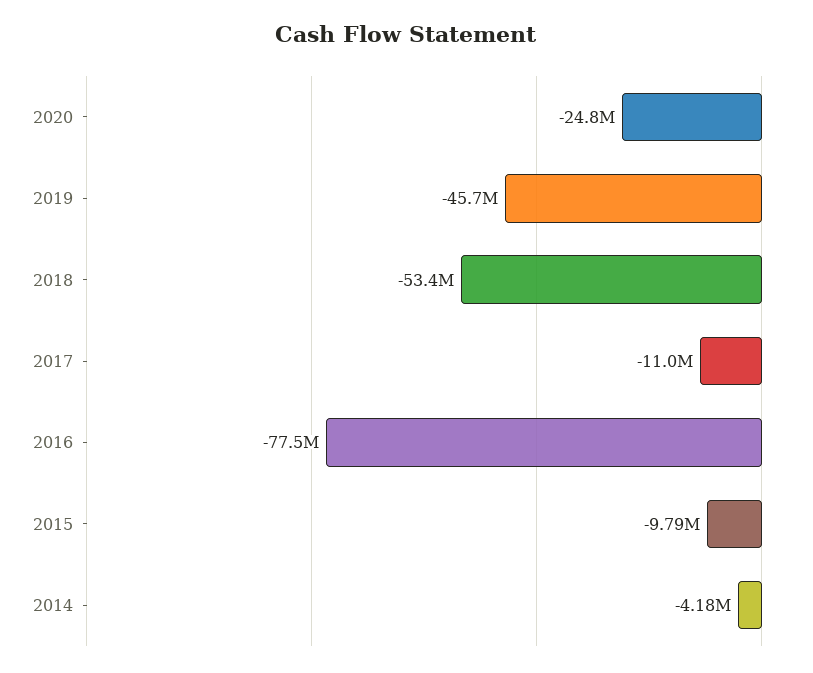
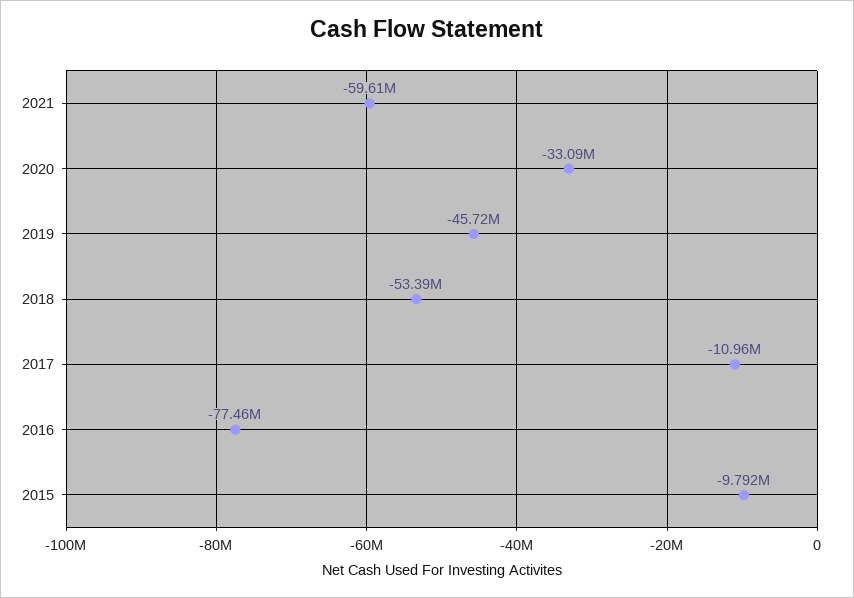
2020: -24800000 -> -33090000
2014: -4180000 -> none
2021: none -> -59610000

